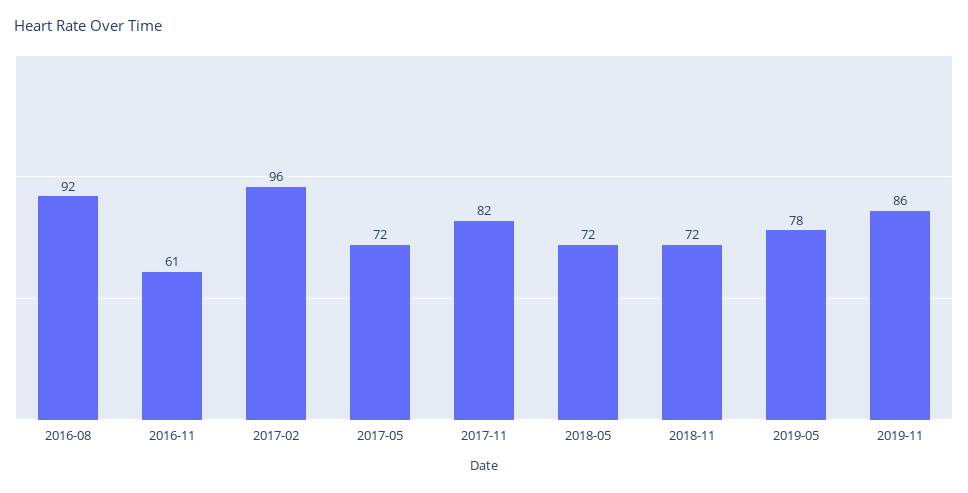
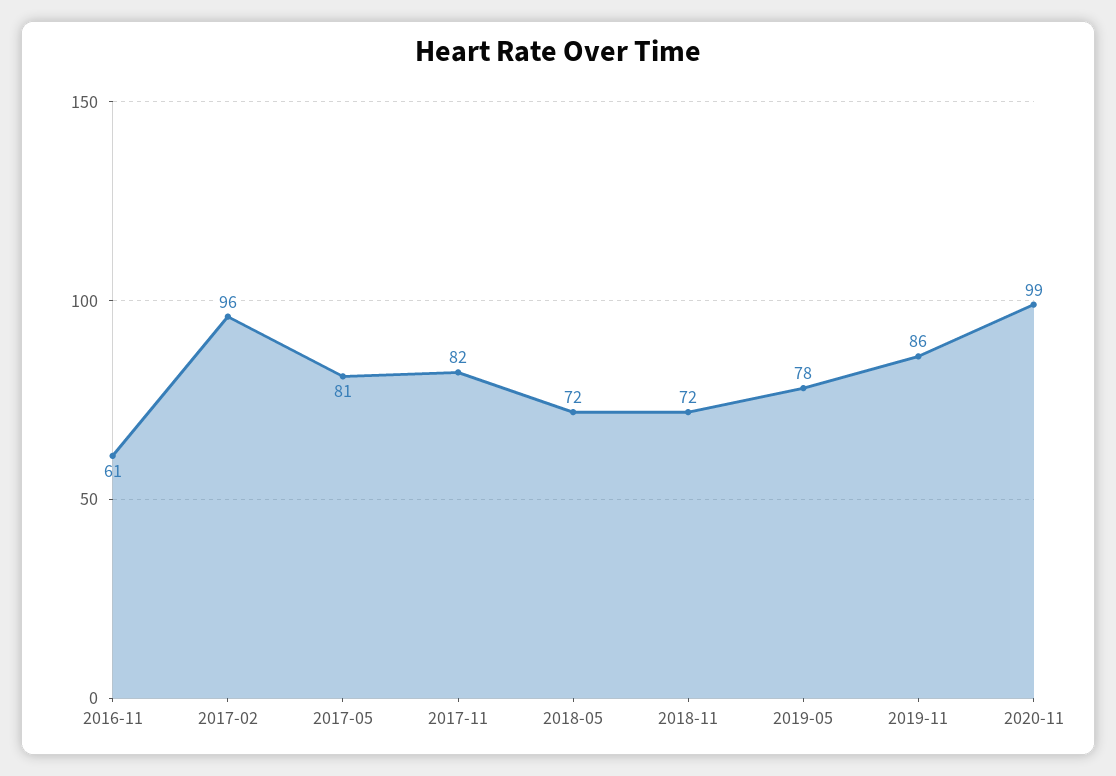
2016-08: 92 -> none
2017-05: 72 -> 81
2020-11: none -> 99

